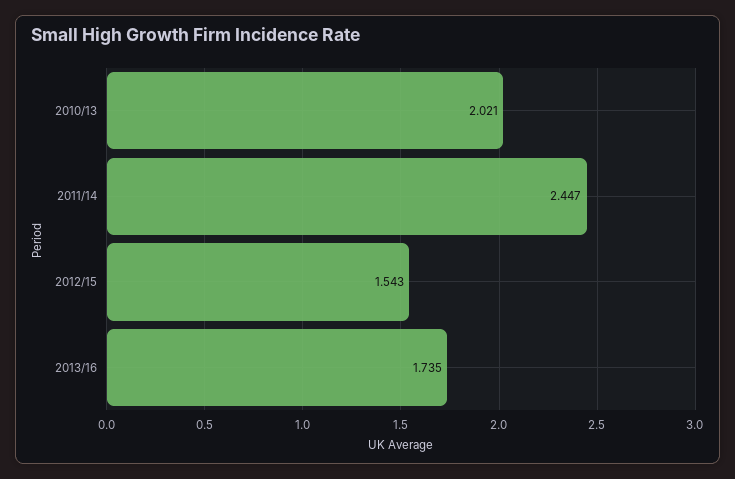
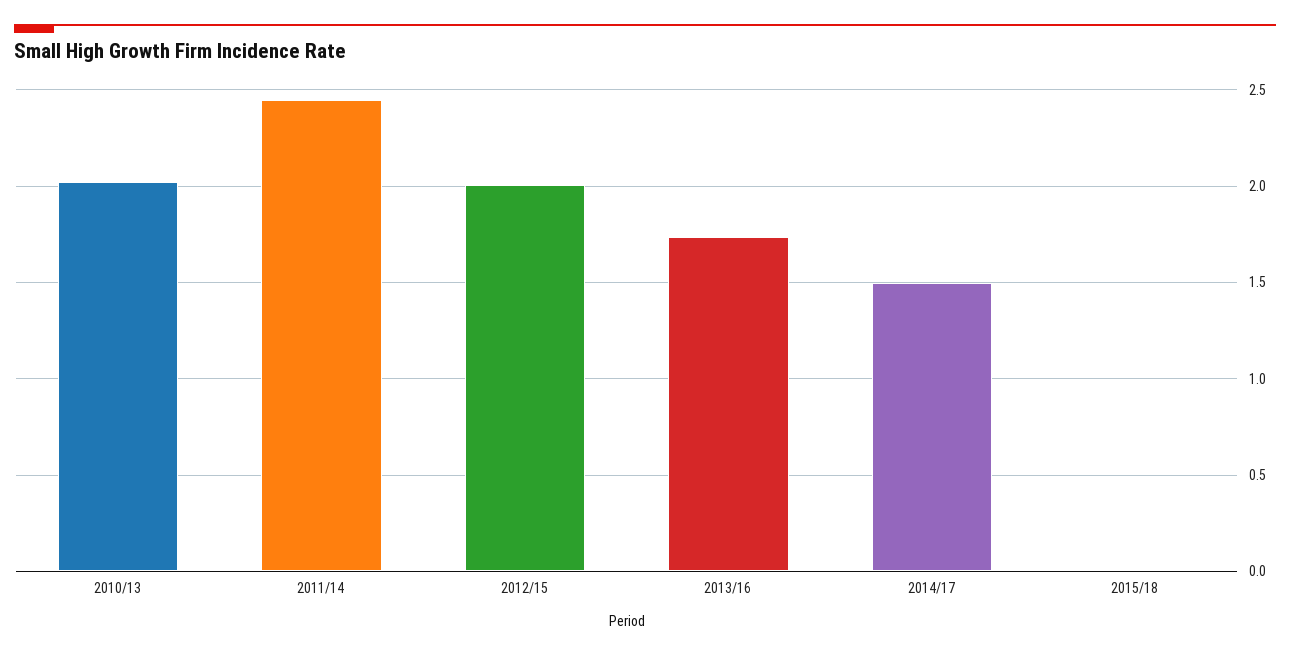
2012/15: 1.543 -> 2
2014/17: none -> 1.5
2015/18: none -> 0

